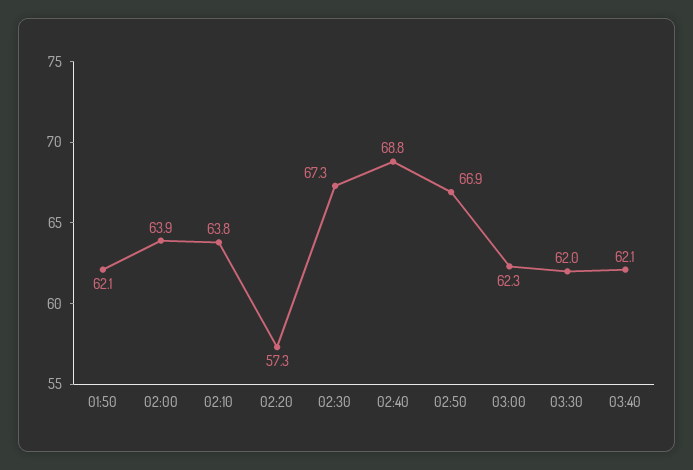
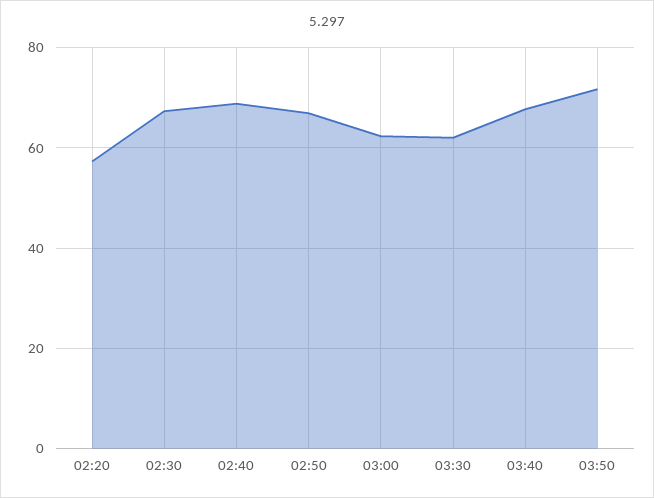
01:50: 62.1 -> none
02:00: 63.9 -> none
02:10: 63.8 -> none
03:40: 62.1 -> 68
03:50: none -> 72

